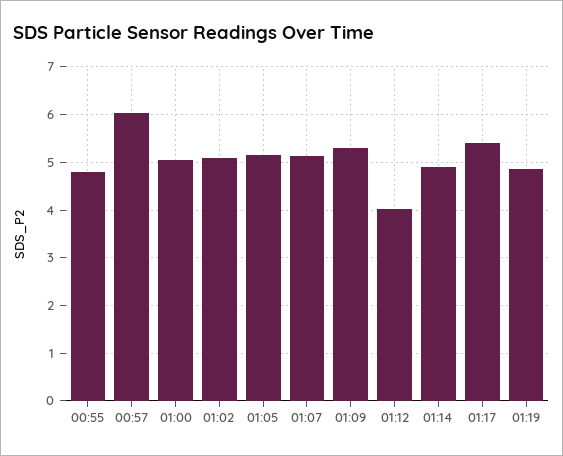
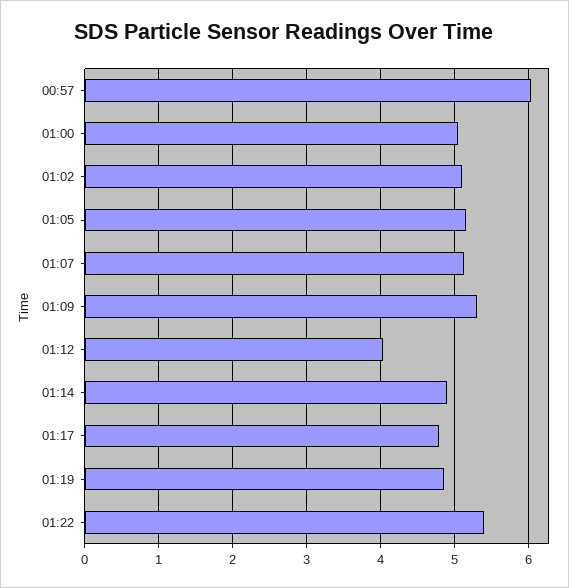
00:55: 4.8 -> none
01:17: 5.4 -> 4.8
01:22: none -> 5.4

